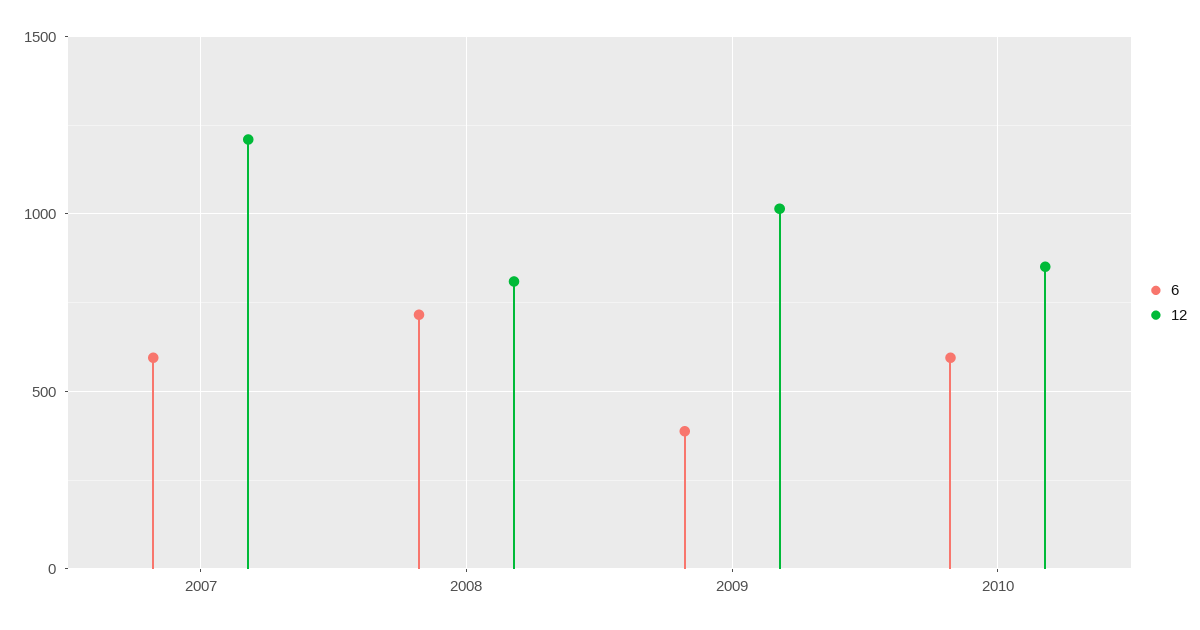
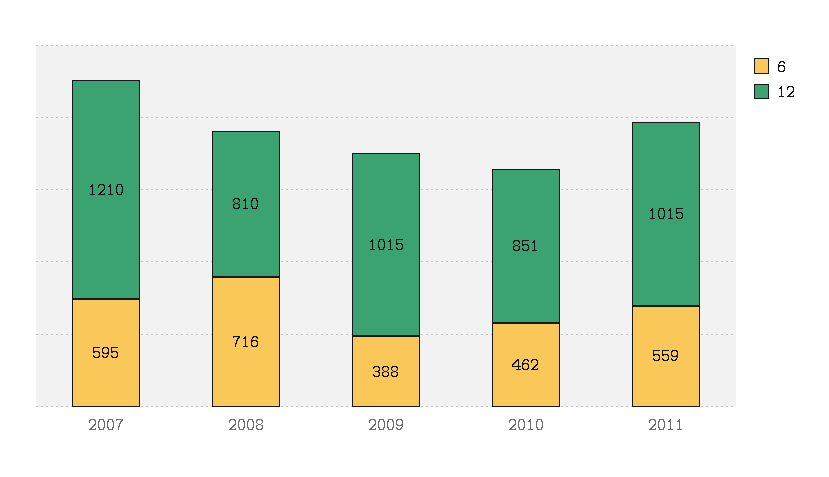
6, 2010: 600 -> 462
6, 2011: none -> 559
12, 2011: none -> 1015

